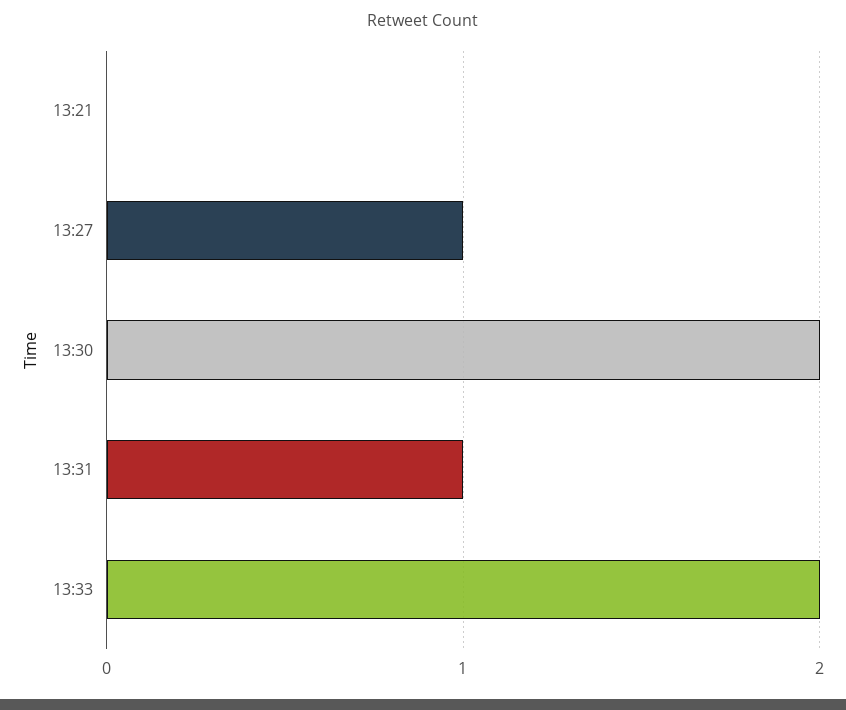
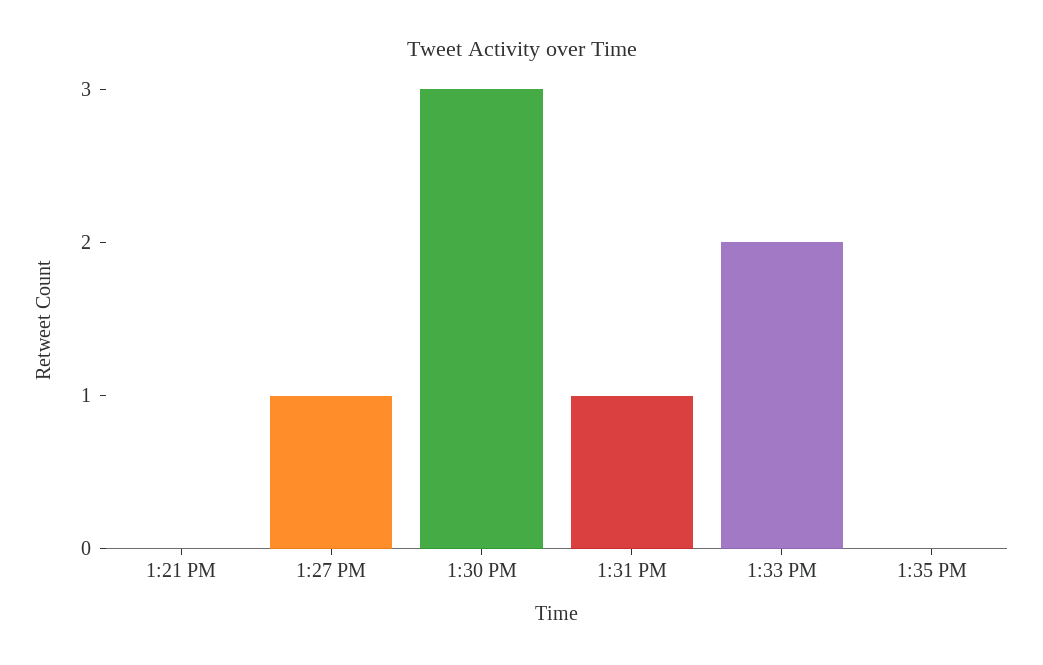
13:30: 2 -> 3
1:35 PM: none -> 0

